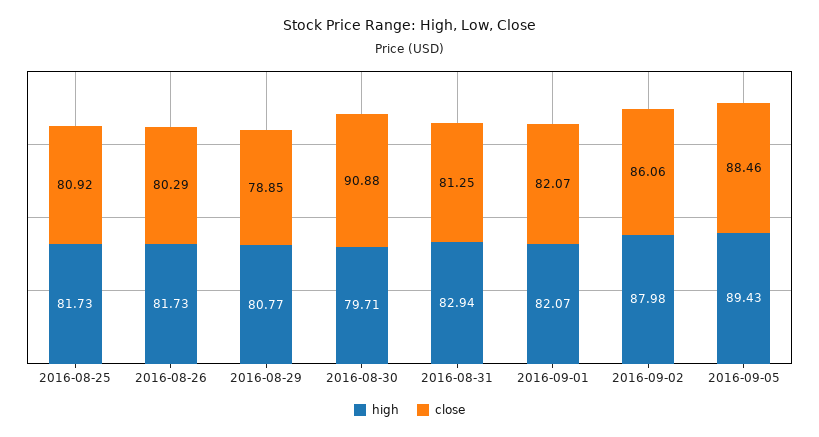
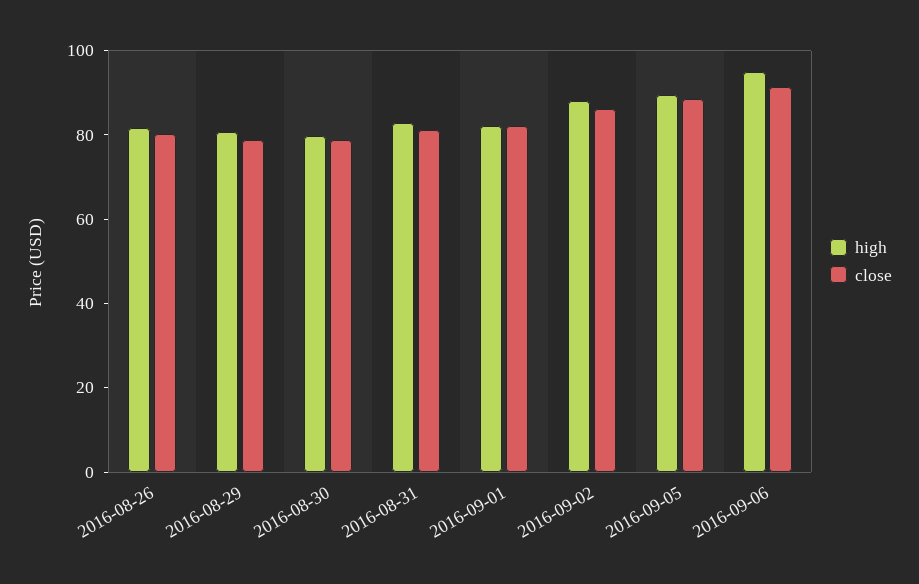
high, 2016-08-25: 81.73 -> none
close, 2016-08-25: 80.92 -> none
close, 2016-08-30: 90.88 -> 80
high, 2016-09-06: none -> 95
close, 2016-09-06: none -> 90

